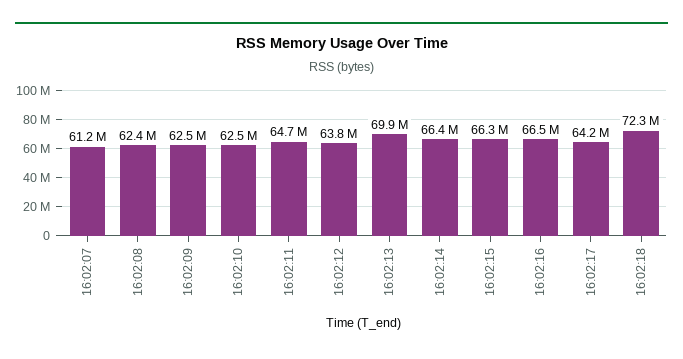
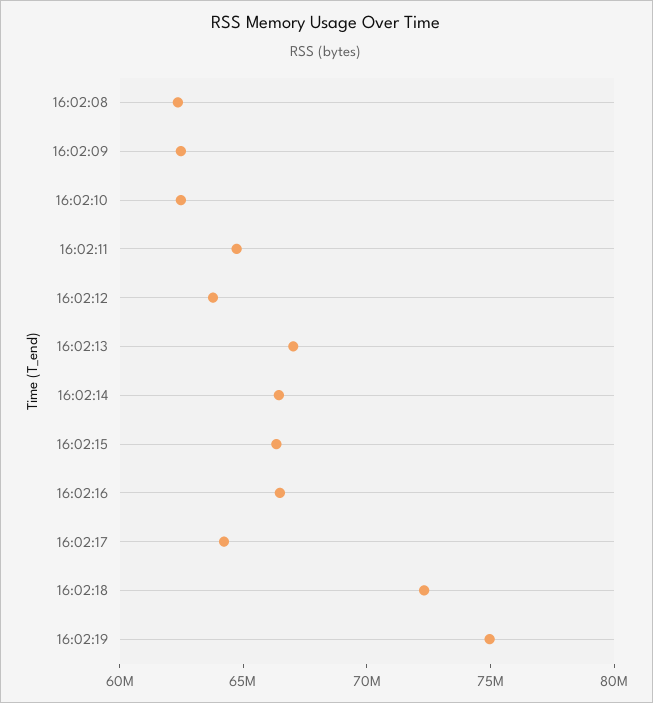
16:02:07: 61200000 -> none
16:02:13: 69900000 -> 67000000
16:02:19: none -> 75000000

